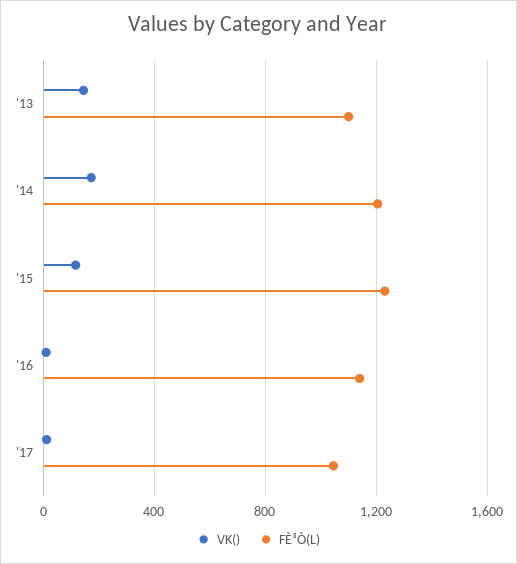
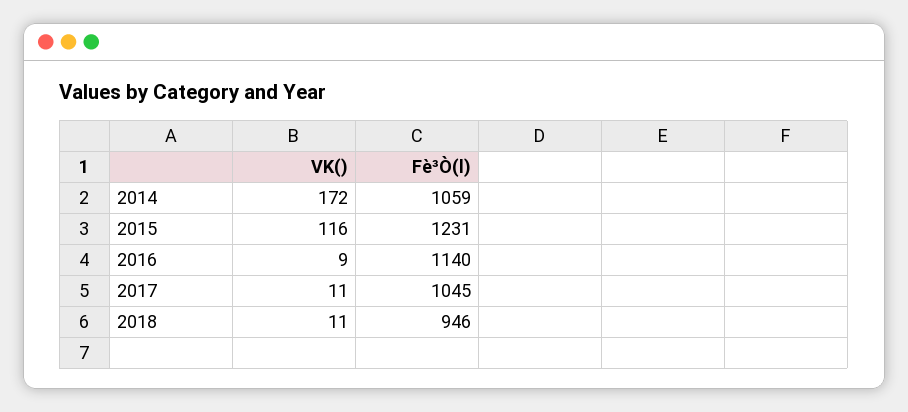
VK(), '13: 150 -> none
FÈ³Ò(L), '13: 1100 -> none
FÈ³Ò(L), '14: 1200 -> 1059
VK(), 2018: none -> 11
FÈ³Ò(L), 2018: none -> 946

